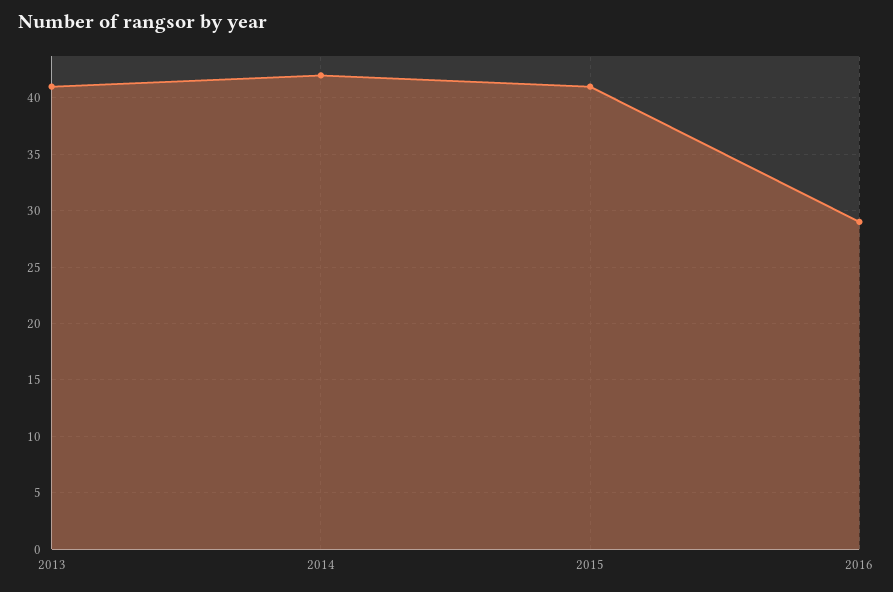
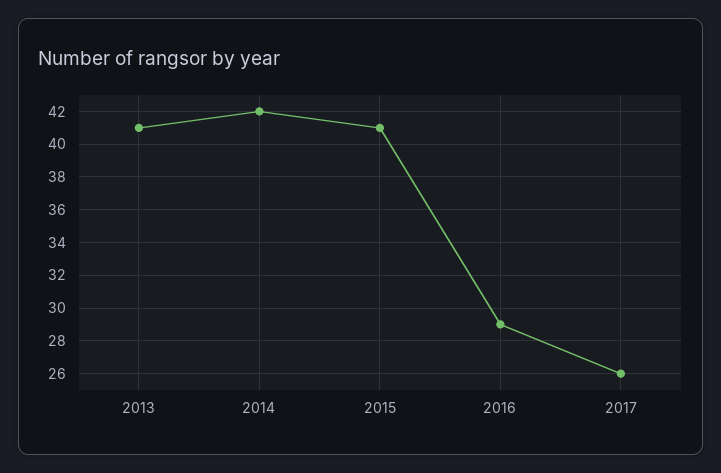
2017: none -> 26

